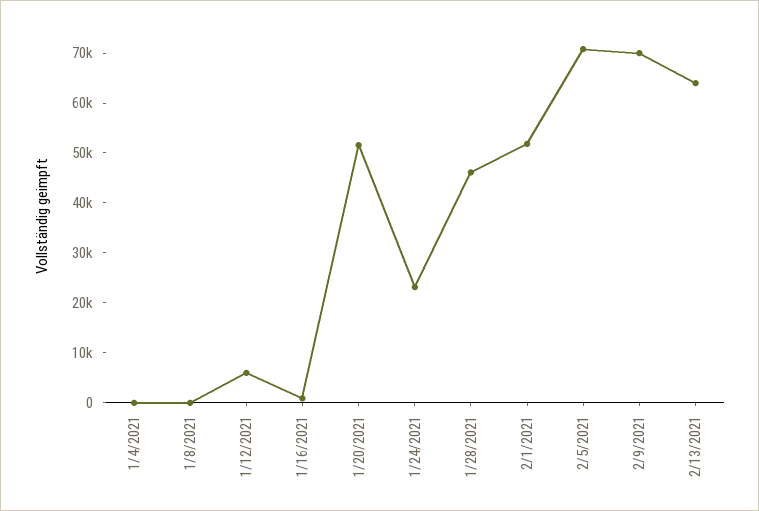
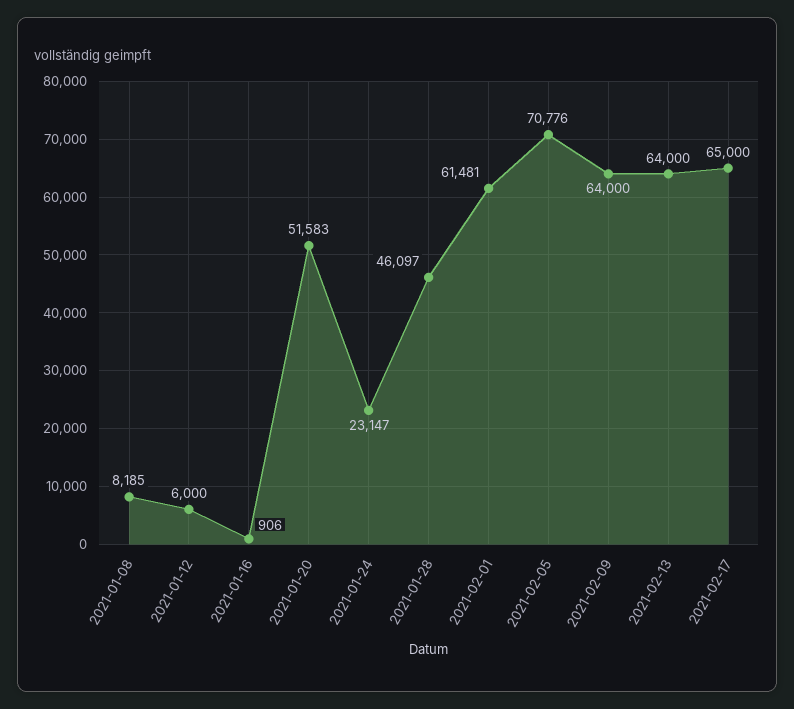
1/4/2021: 0 -> none
1/8/2021: 0 -> 8185
2/1/2021: 52000 -> 61481
2/9/2021: 70000 -> 64000
2021-02-17: none -> 65000

